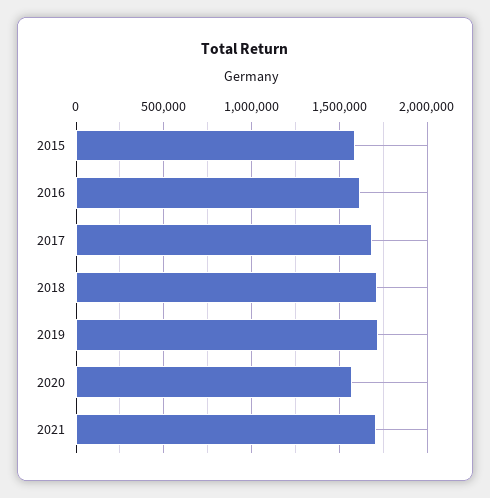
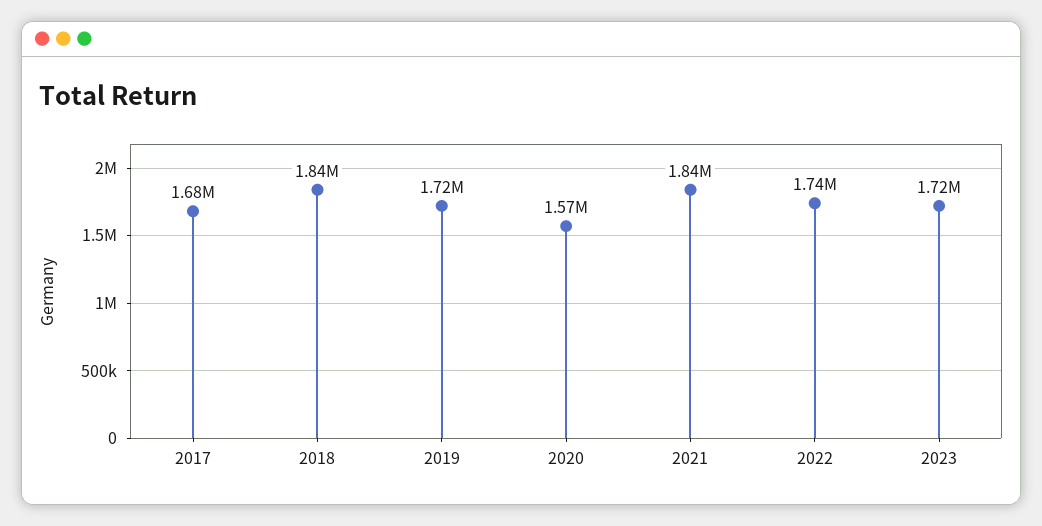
2015: 1600000 -> none
2016: 1600000 -> none
2018: 1700000 -> 1840000
2021: 1700000 -> 1840000
2022: none -> 1740000
2023: none -> 1720000

